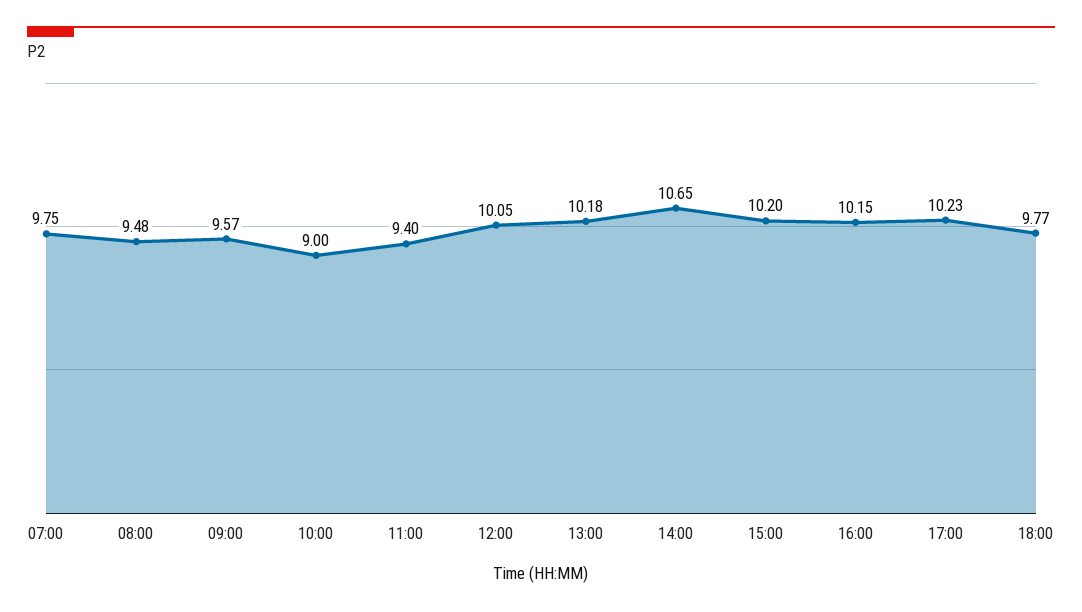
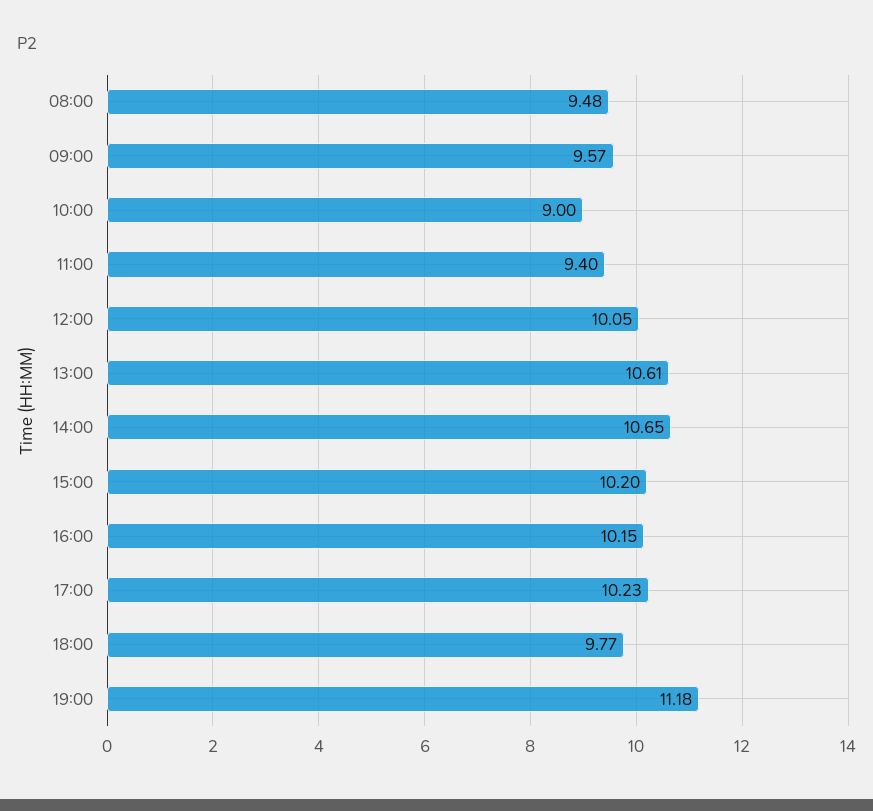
07:00: 9.75 -> none
13:00: 10.18 -> 10.61
19:00: none -> 11.18

